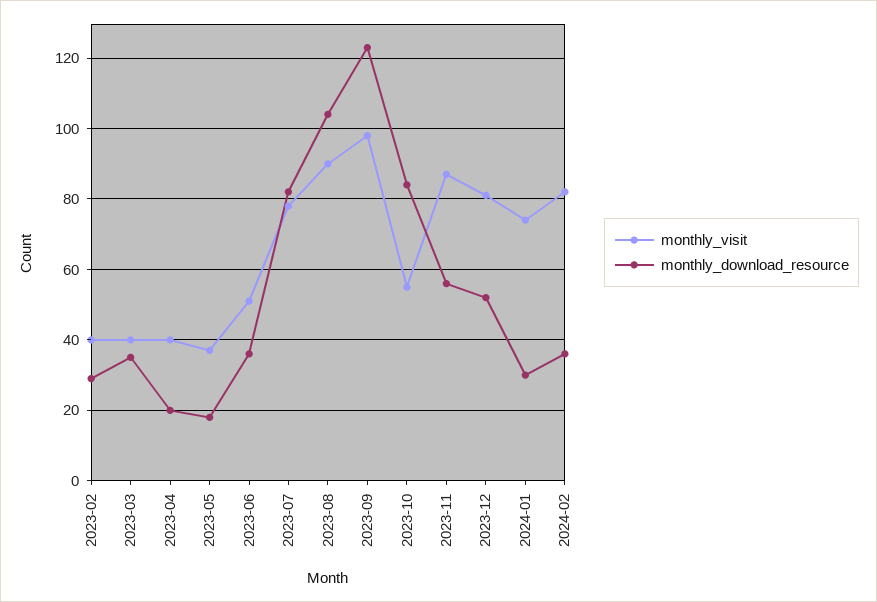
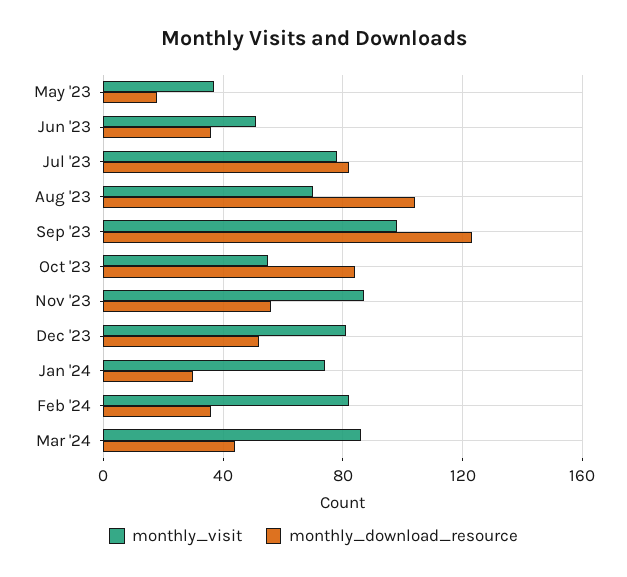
monthly_visit, 2023-02: 40 -> none
monthly_download_resource, 2023-02: 30 -> none
monthly_visit, 2023-03: 40 -> none
monthly_download_resource, 2023-03: 35 -> none
monthly_visit, 2023-04: 40 -> none
monthly_download_resource, 2023-04: 20 -> none
monthly_visit, 2023-08: 90 -> 70
monthly_visit, Mar '24: none -> 85
monthly_download_resource, Mar '24: none -> 45

